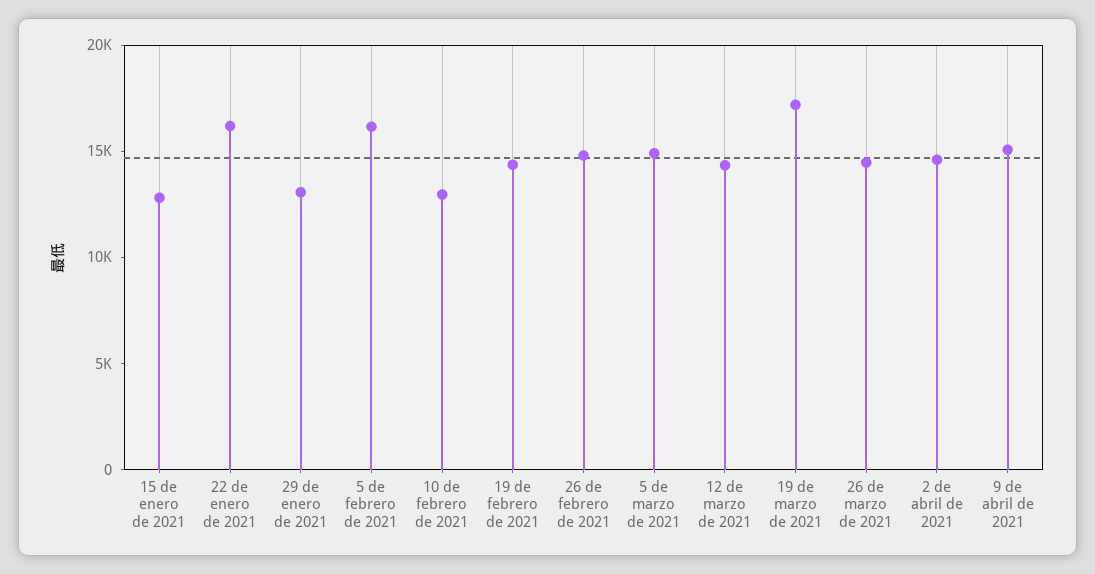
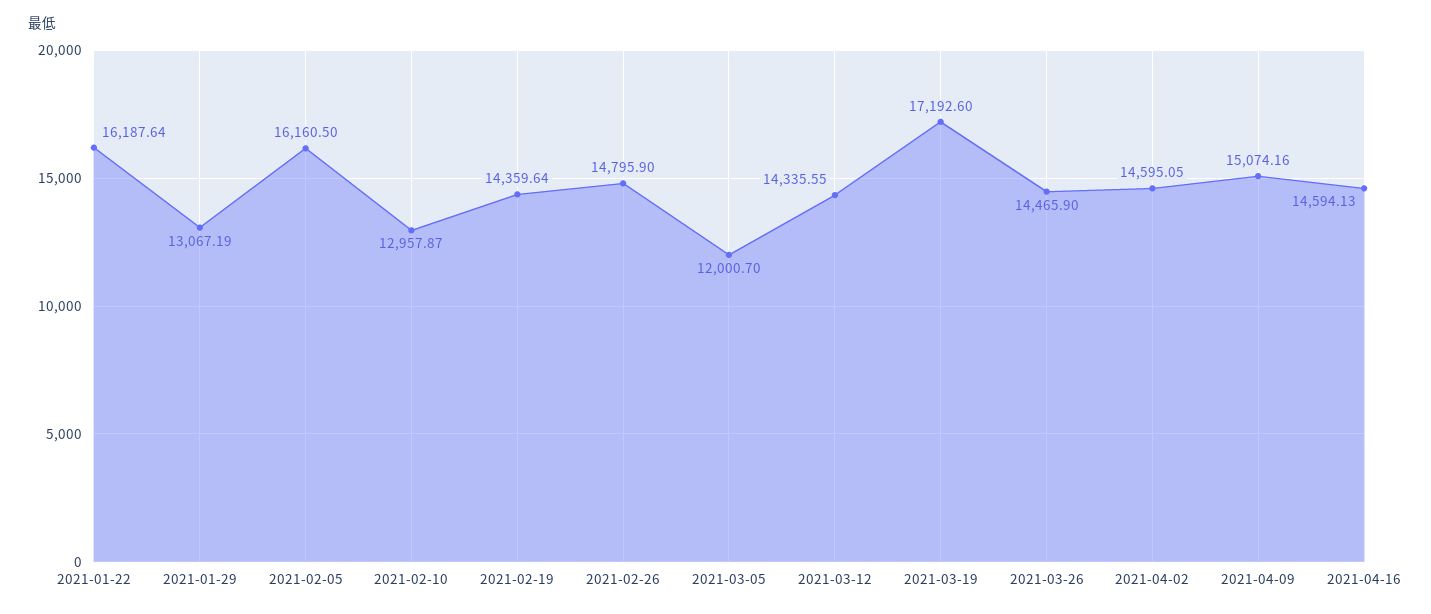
15 de enero de 2021: 13000 -> none
5 de marzo de 2021: 15000 -> 12000.7
2021-04-16: none -> 14594.13

